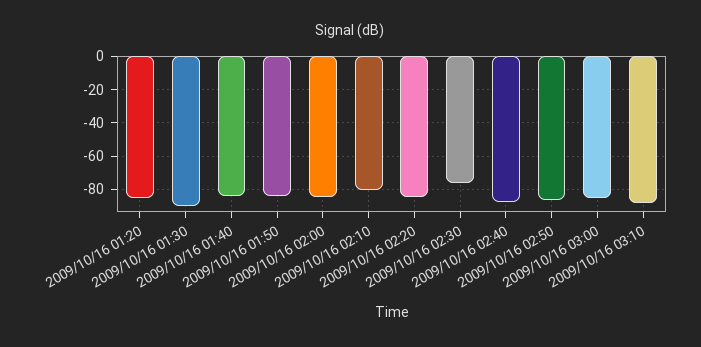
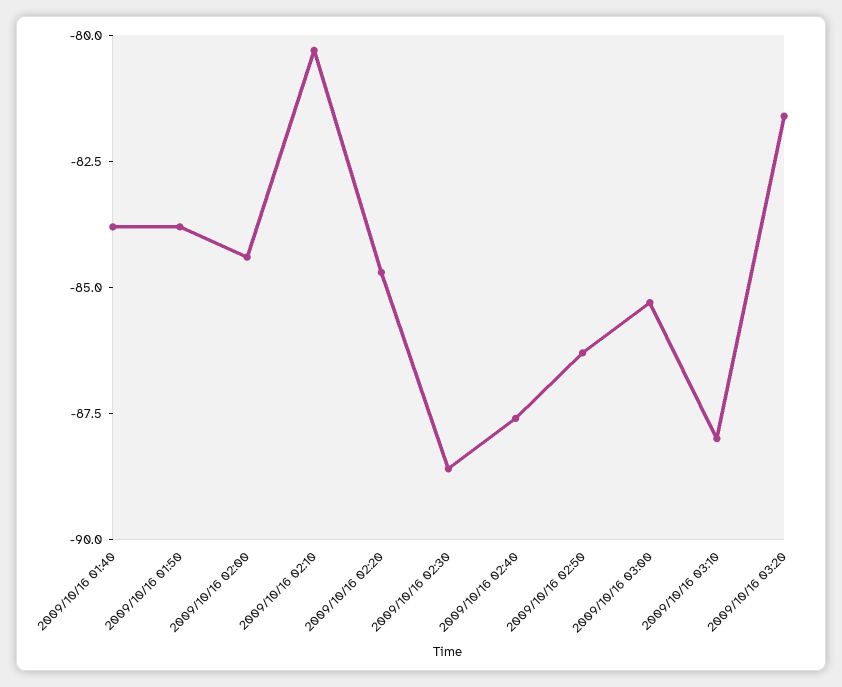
2009/10/16 01:20: -85 -> none
2009/10/16 01:30: -90 -> none
2009/10/16 02:30: -75 -> -88.5
2009/10/16 03:20: none -> -81.5

